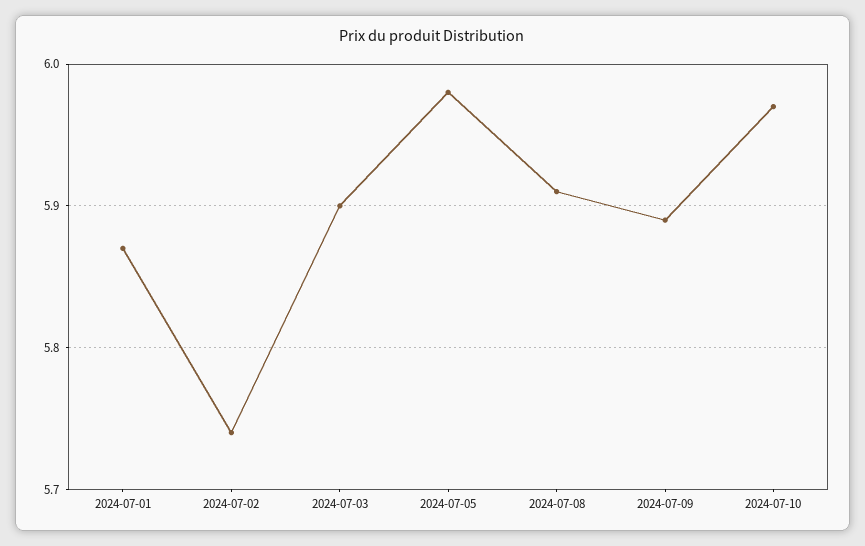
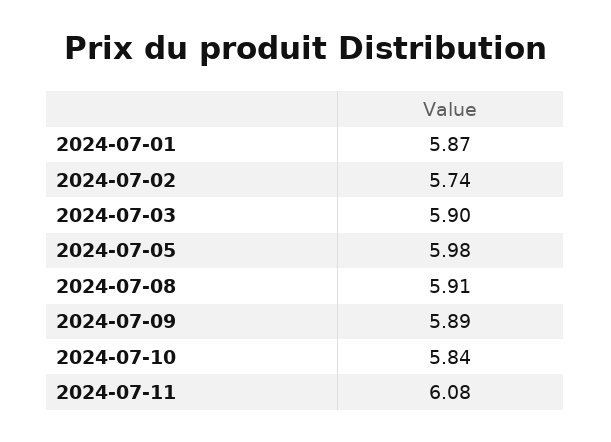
2024-07-10: 5.97 -> 5.84
2024-07-11: none -> 6.08

